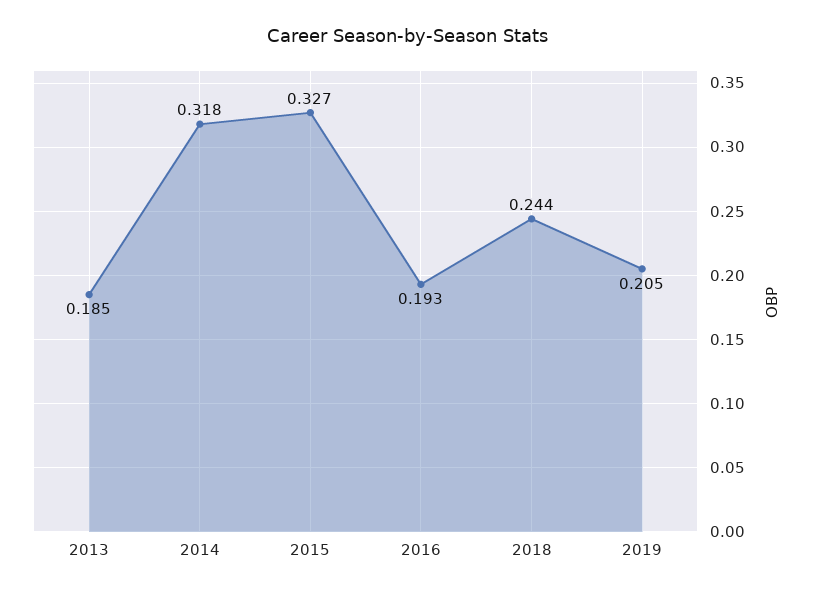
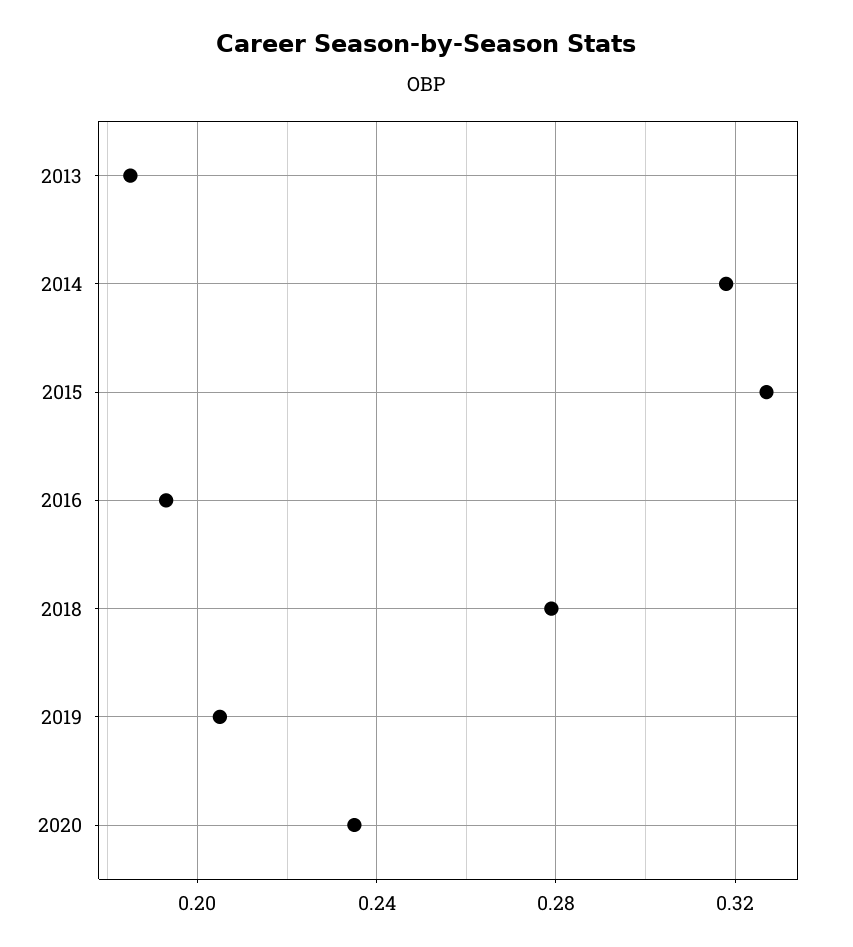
2018: 0.244 -> 0.28
2020: none -> 0.235

